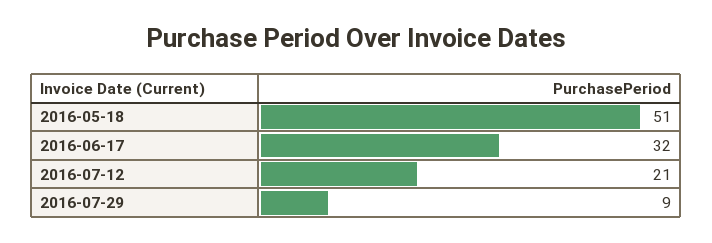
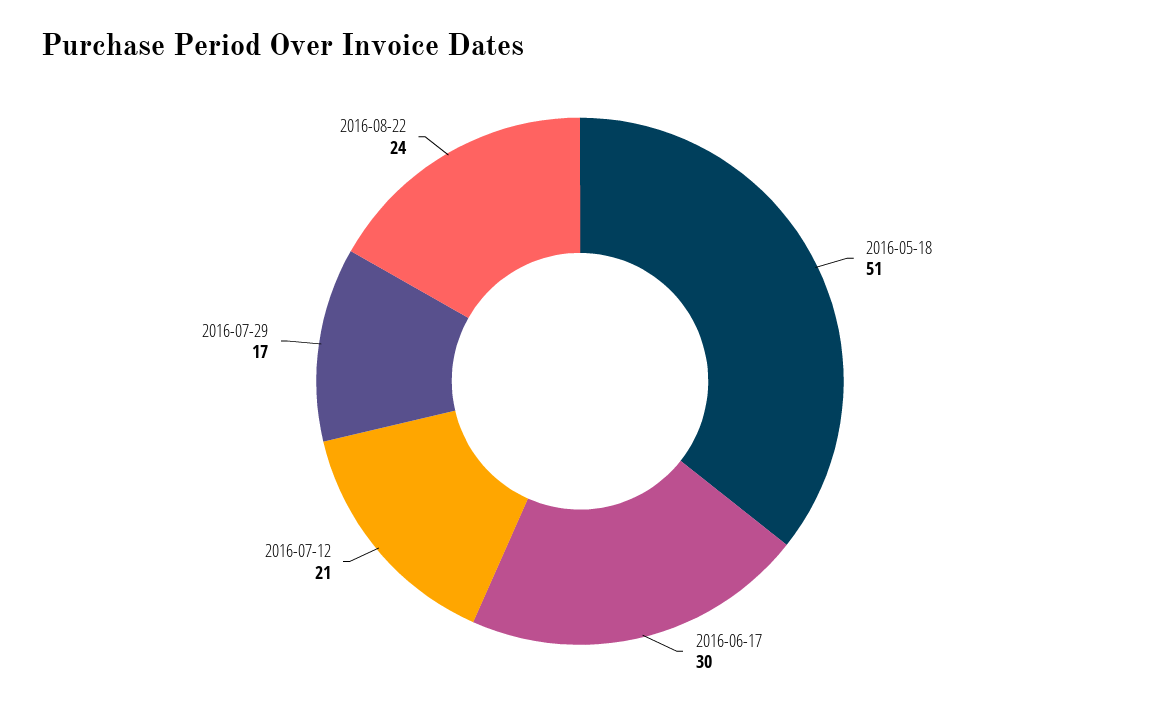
2016-06-17: 32 -> 30
2016-07-29: 9 -> 17
2016-08-22: none -> 24

